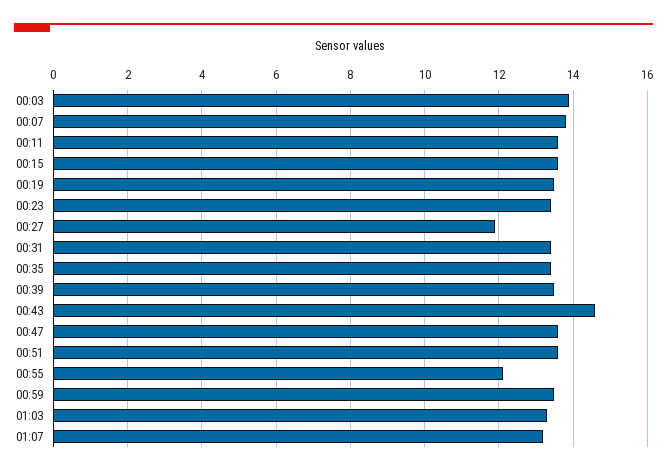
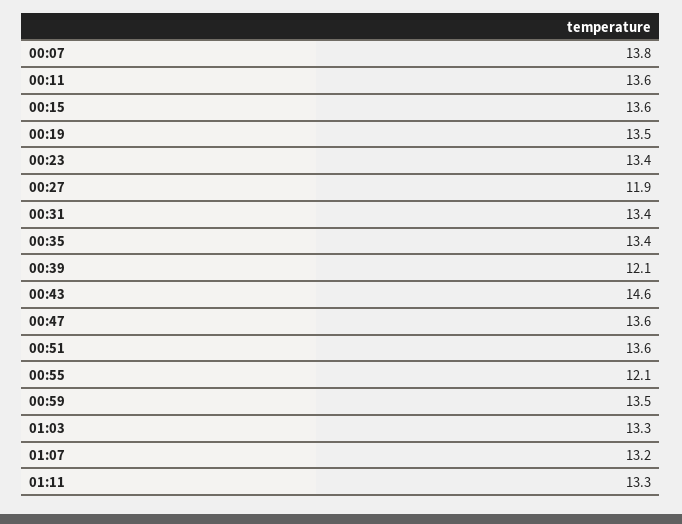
00:03: 14 -> none
00:39: 13.5 -> 12.1
01:11: none -> 13.3

